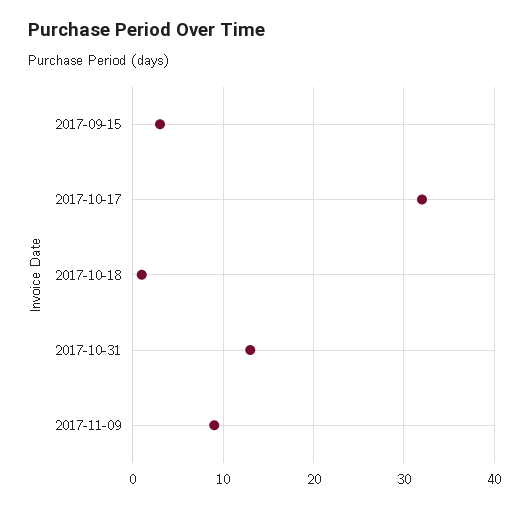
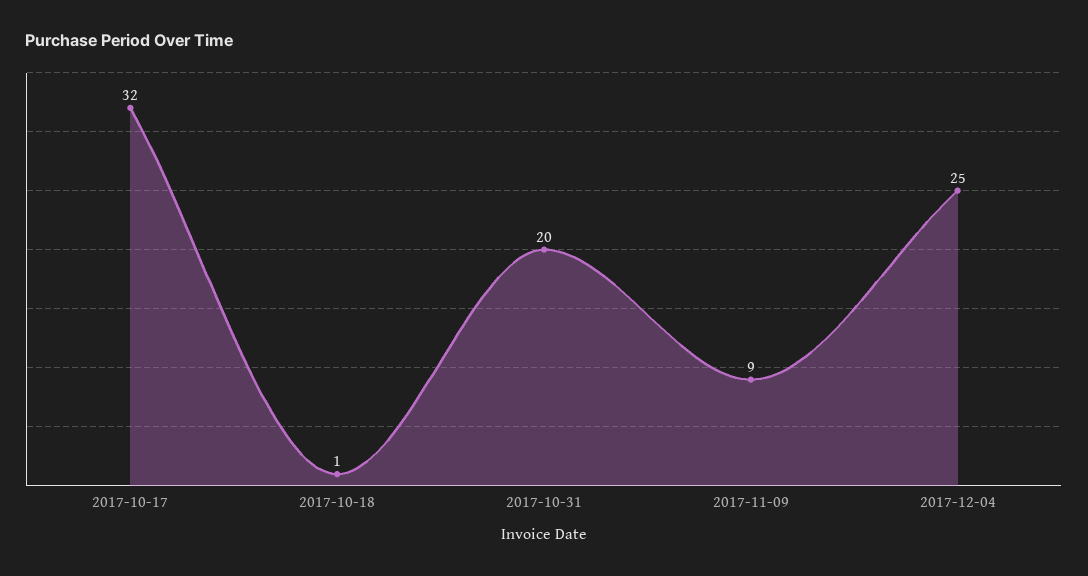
2017-09-15: 3 -> none
2017-10-31: 13 -> 20
2017-12-04: none -> 25

